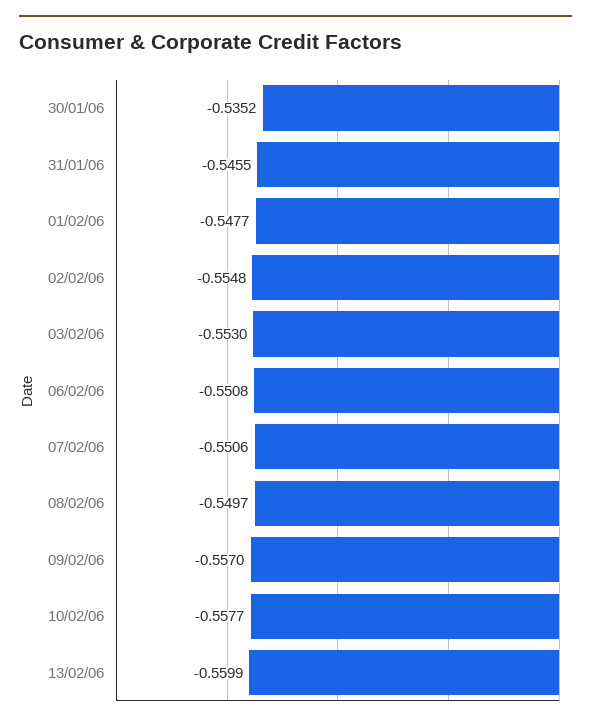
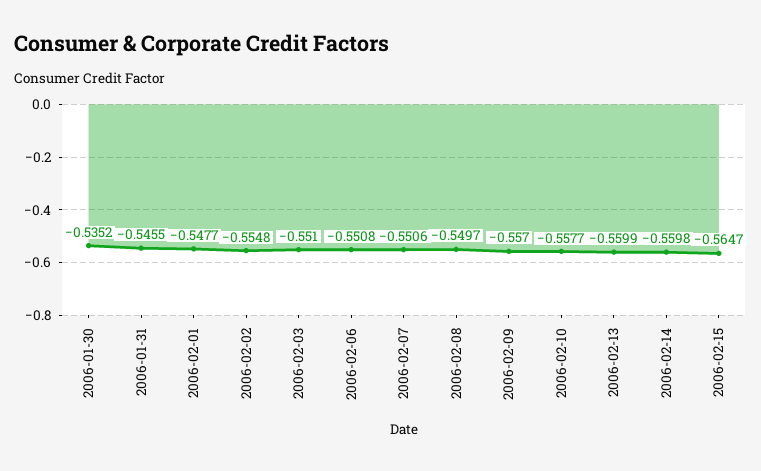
03/02/06: -0.553 -> -0.551
2006-02-14: none -> -0.5598
2006-02-15: none -> -0.5647

